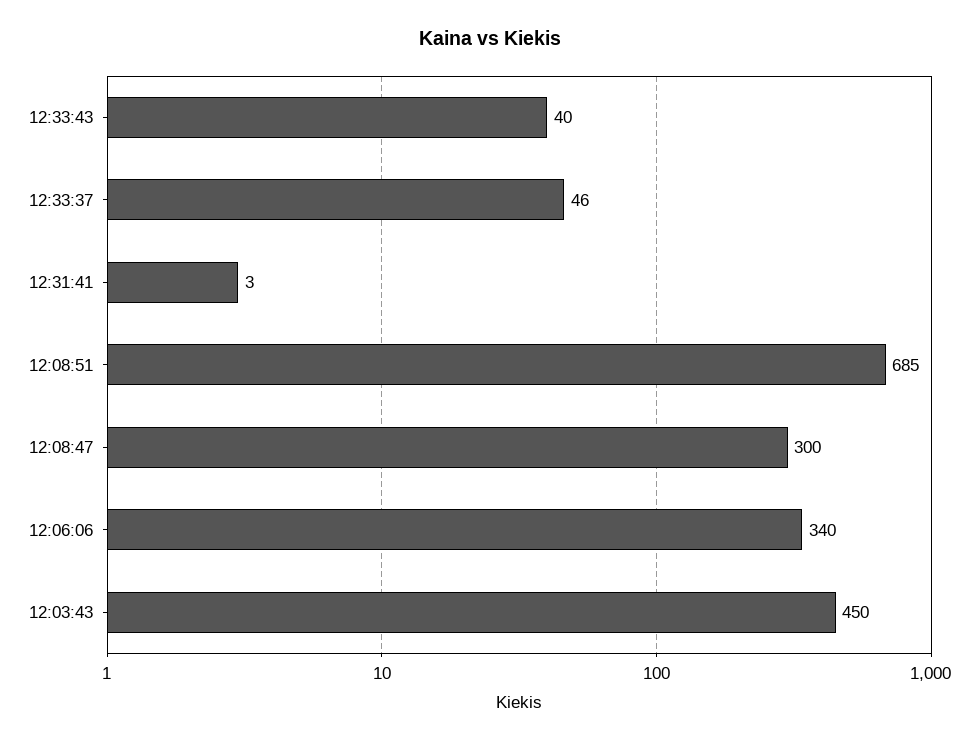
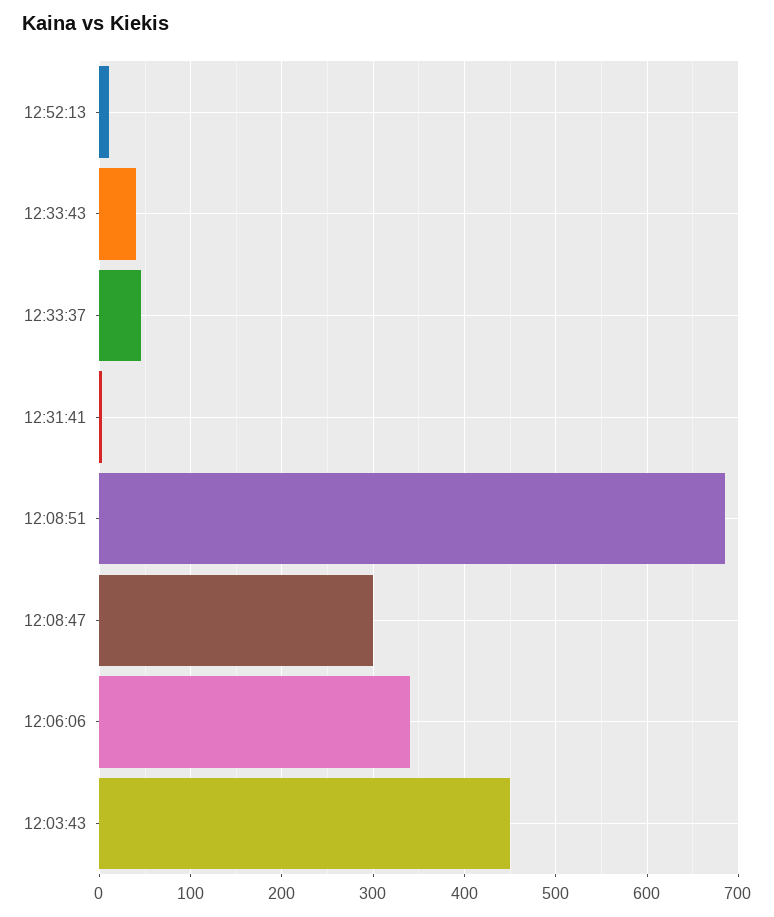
12:52:13: none -> 10

